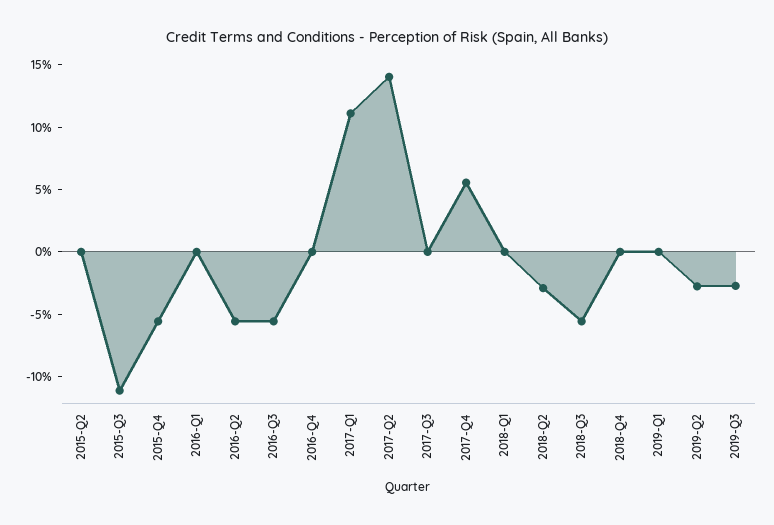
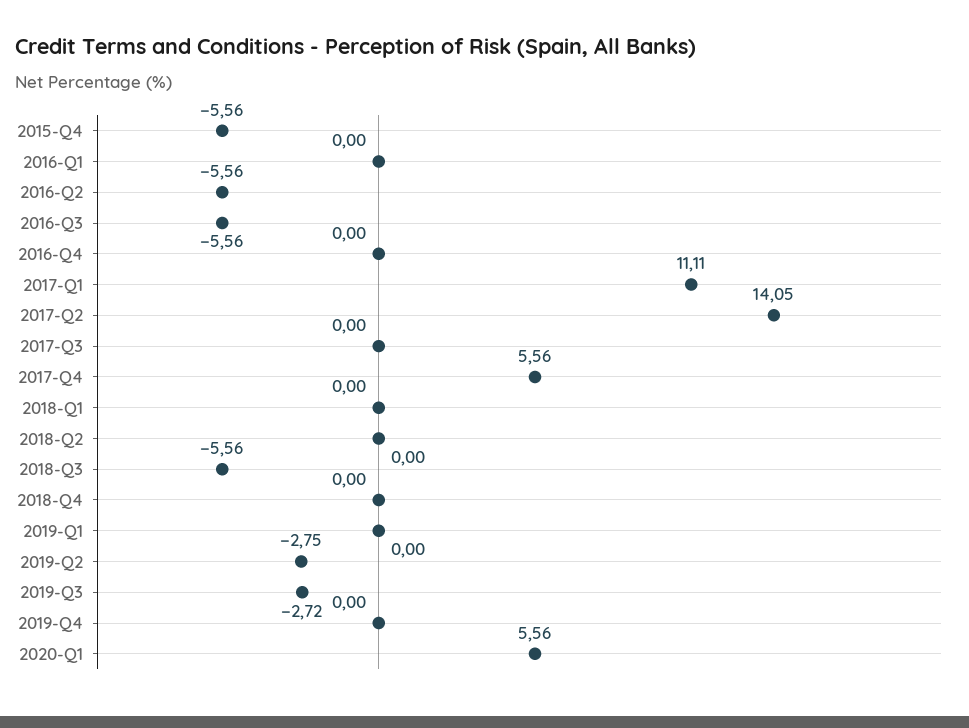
2015-Q2: 0 -> none
2015-Q3: -11 -> none
2018-Q2: -3 -> 0
2019-Q4: none -> 0
2020-Q1: none -> 5.56

